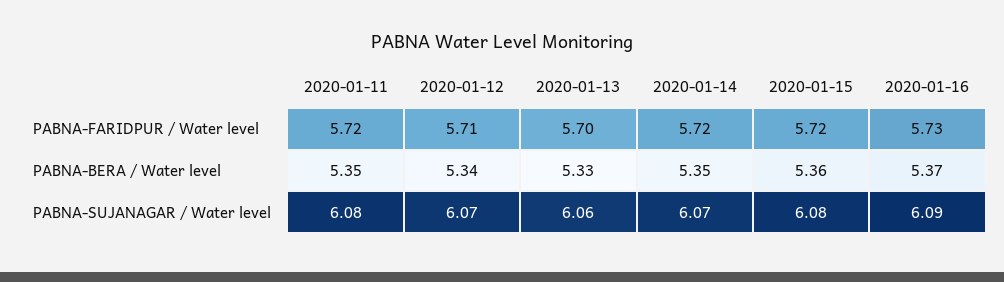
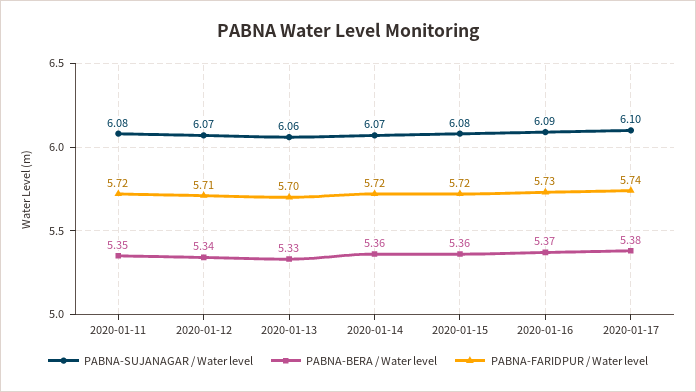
PABNA-BERA / Water level, 2020-01-14: 5.35 -> 5.36
PABNA-SUJANAGAR / Water level, 2020-01-17: none -> 6.1
PABNA-BERA / Water level, 2020-01-17: none -> 5.38
PABNA-FARIDPUR / Water level, 2020-01-17: none -> 5.74

